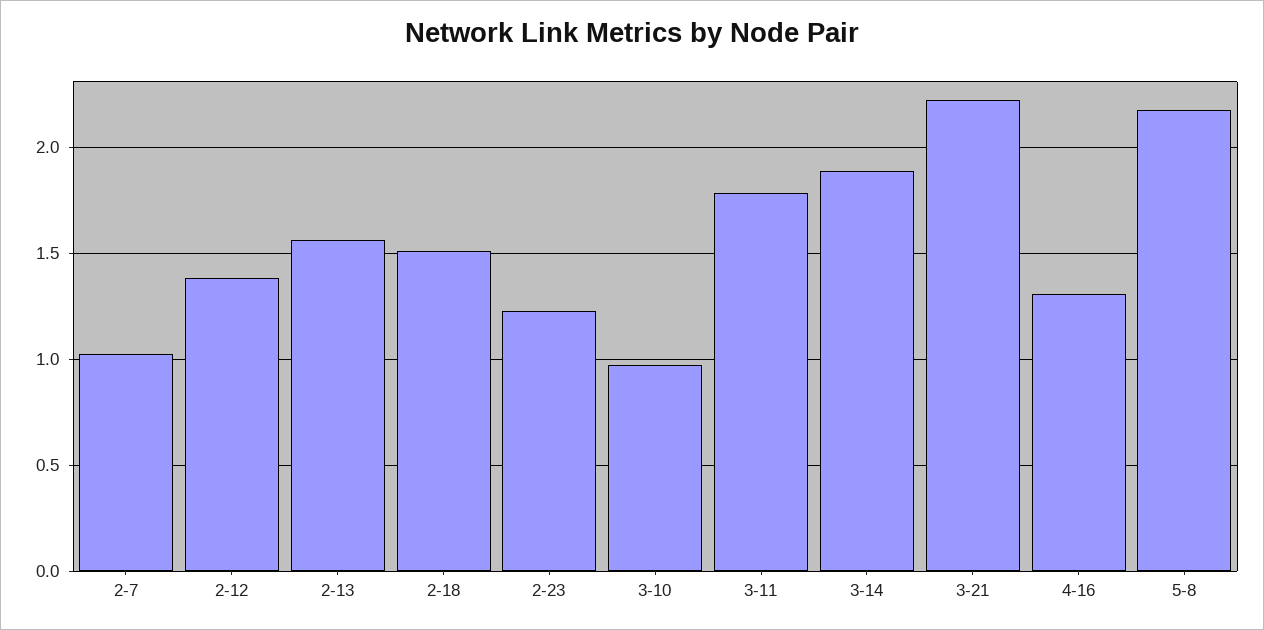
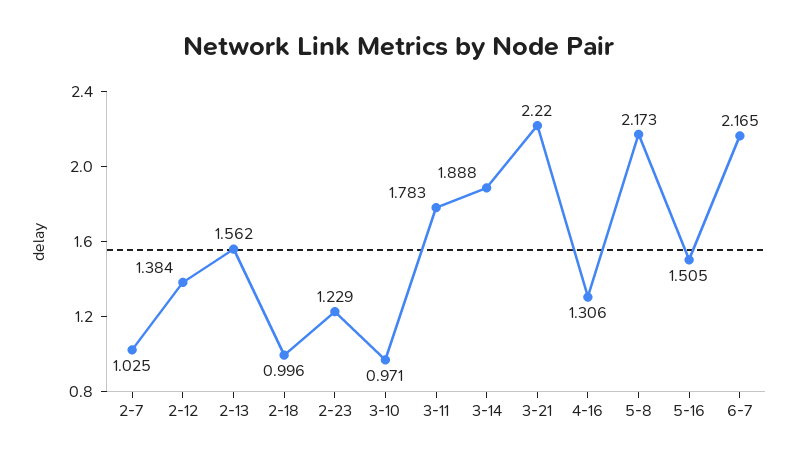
2-18: 1.5 -> 0.996
5-16: none -> 1.505
6-7: none -> 2.165

